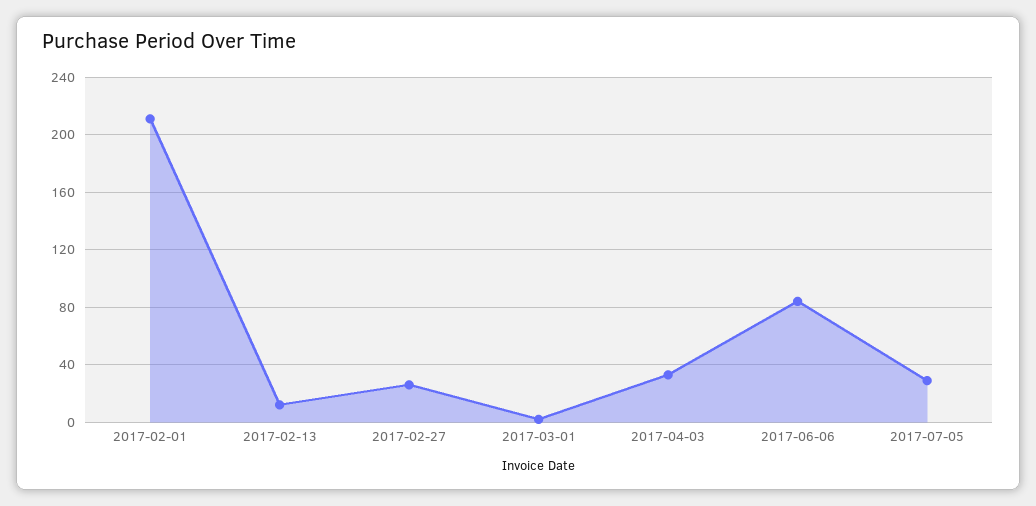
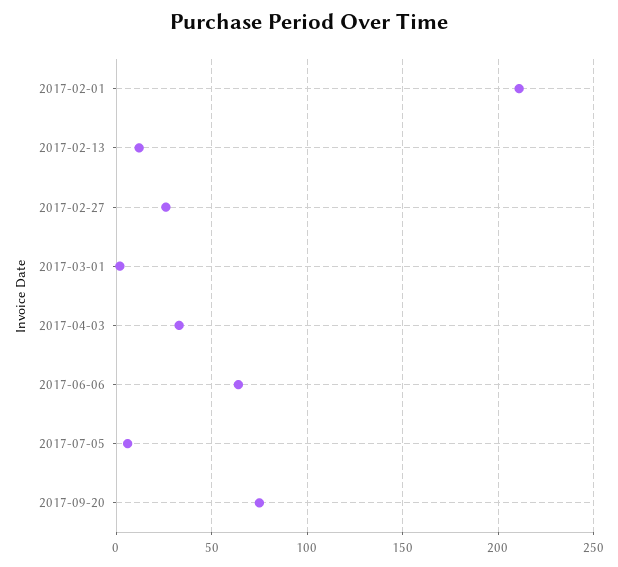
2017-06-06: 85 -> 65
2017-07-05: 30 -> 5
2017-09-20: none -> 75

